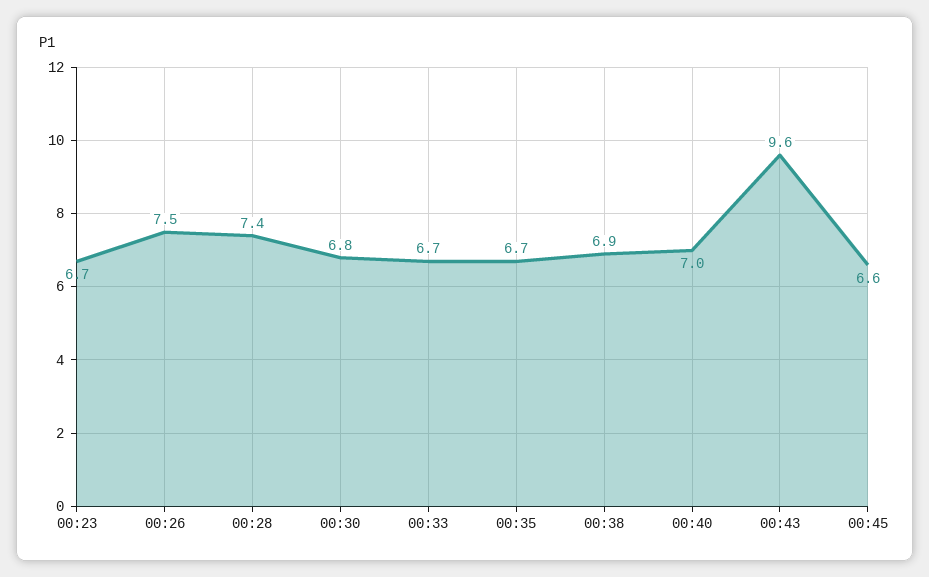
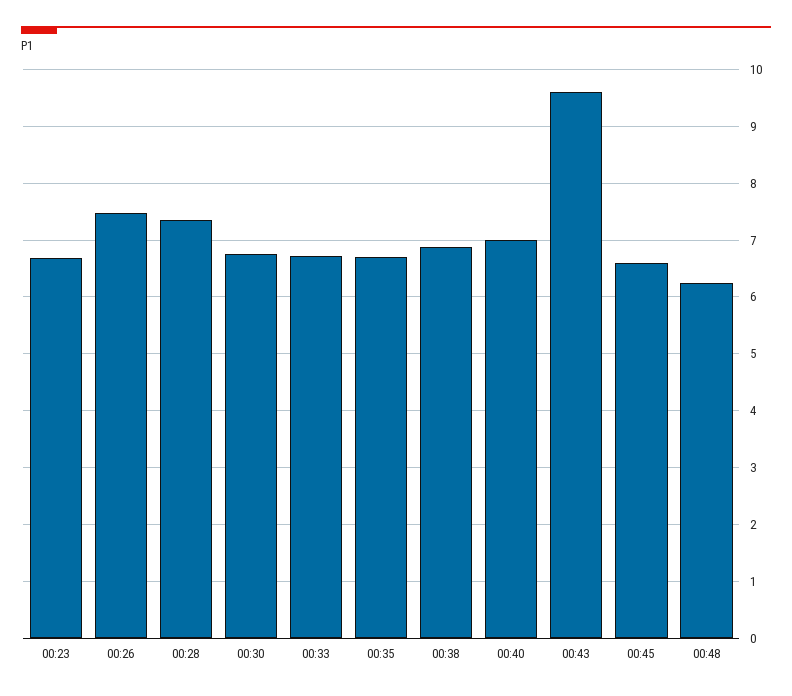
00:48: none -> 6.2

